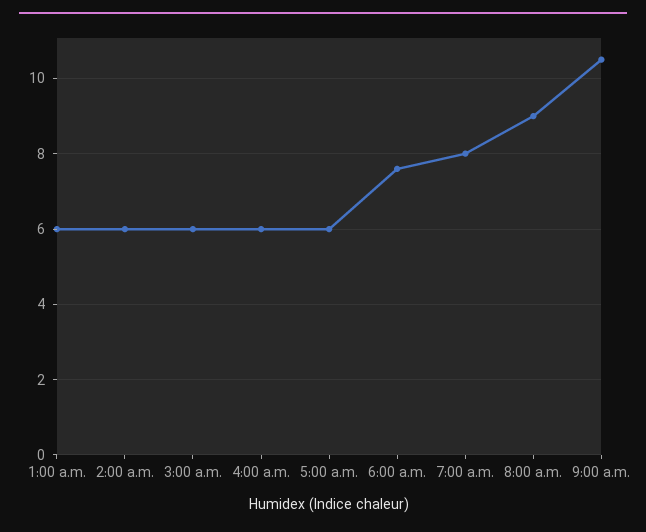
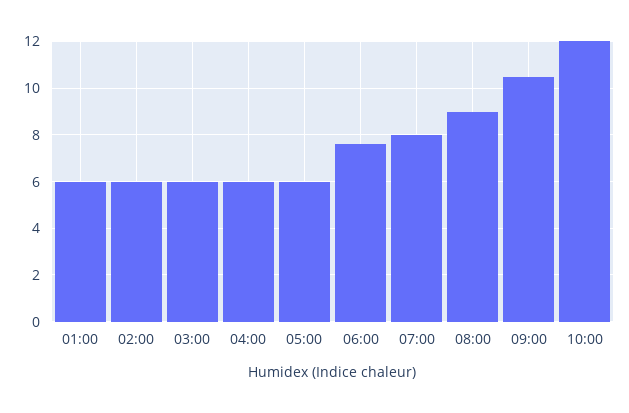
10:00: none -> 12

